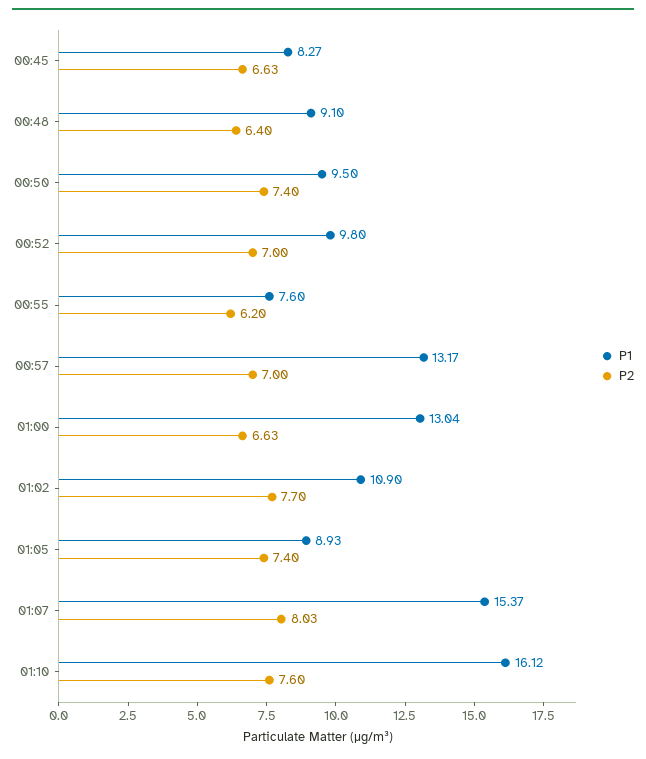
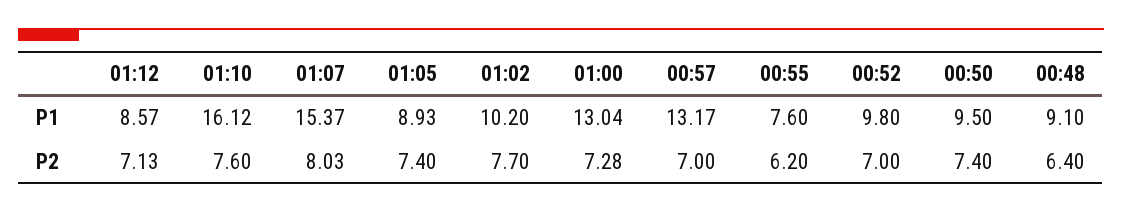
P1, 00:45: 8.27 -> none
P2, 00:45: 6.63 -> none
P2, 01:00: 6.63 -> 7.28
P1, 01:02: 10.9 -> 10.2
P1, 01:12: none -> 8.57
P2, 01:12: none -> 7.13

